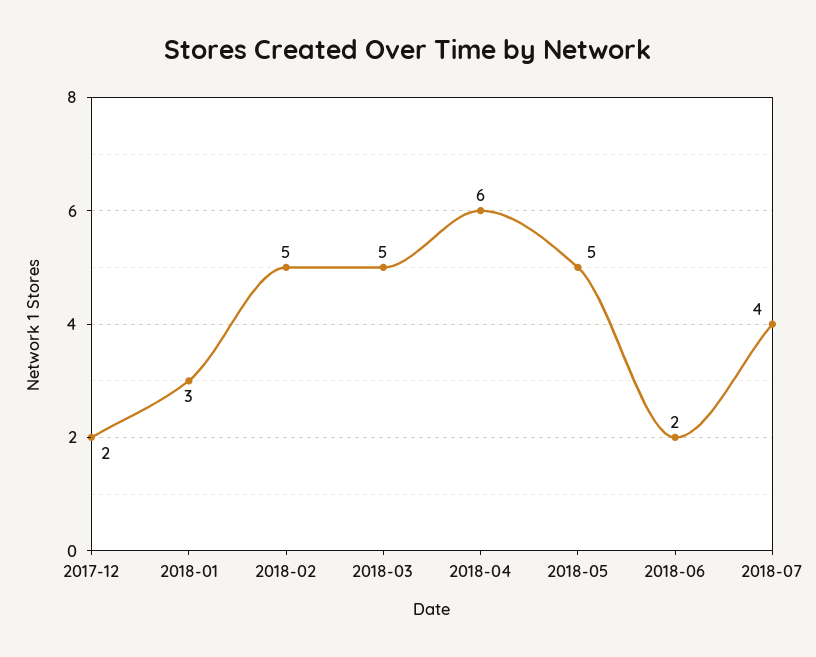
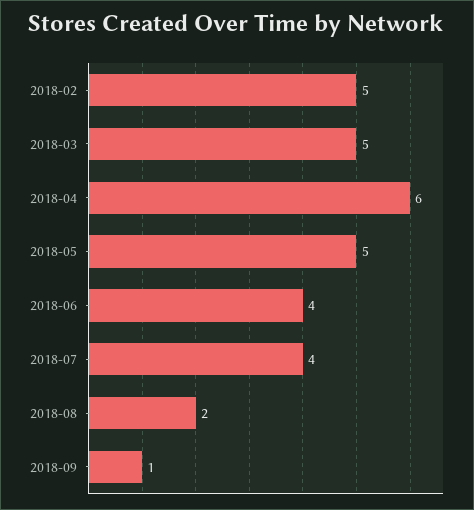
2017-12: 2 -> none
2018-01: 3 -> none
2018-06: 2 -> 4
2018-08: none -> 2
2018-09: none -> 1

